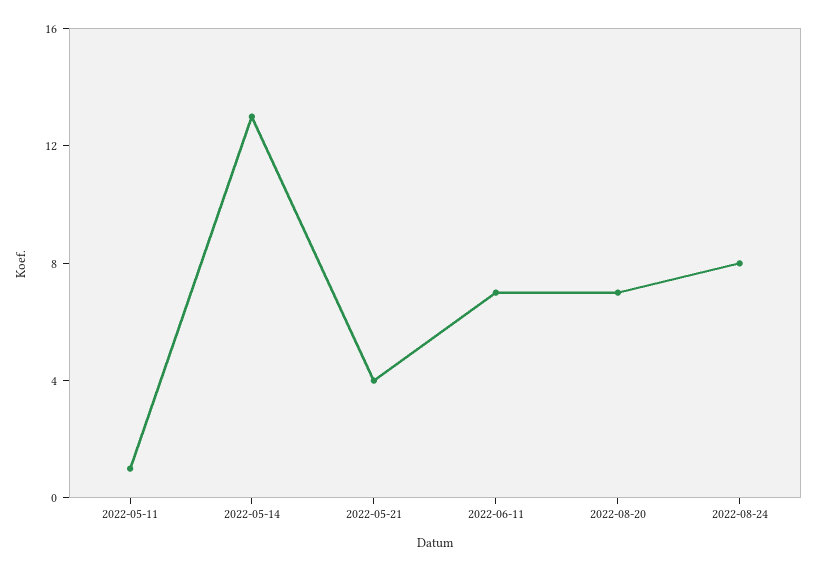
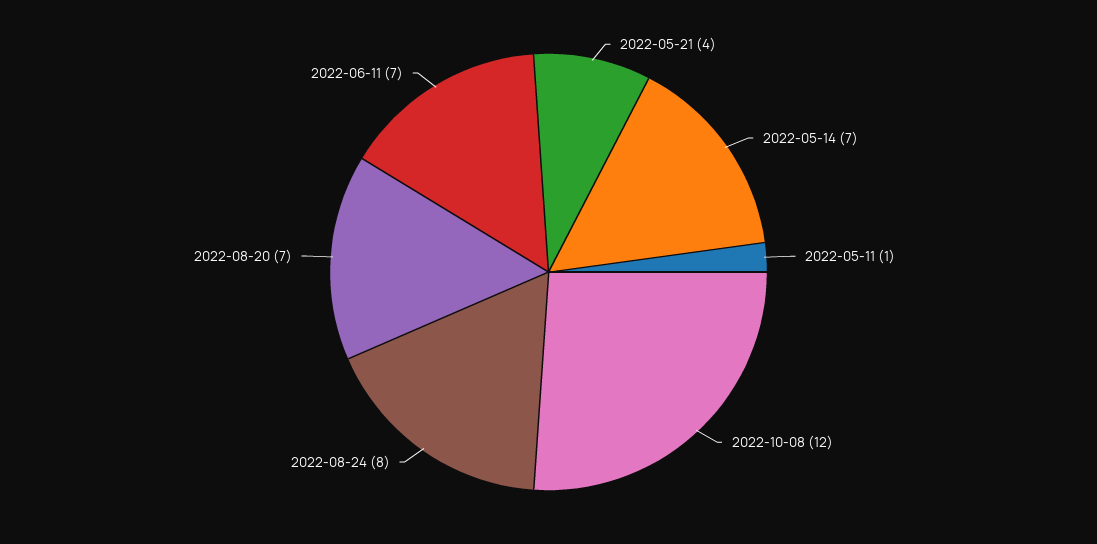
2022-05-14: 13 -> 7
2022-10-08: none -> 12

